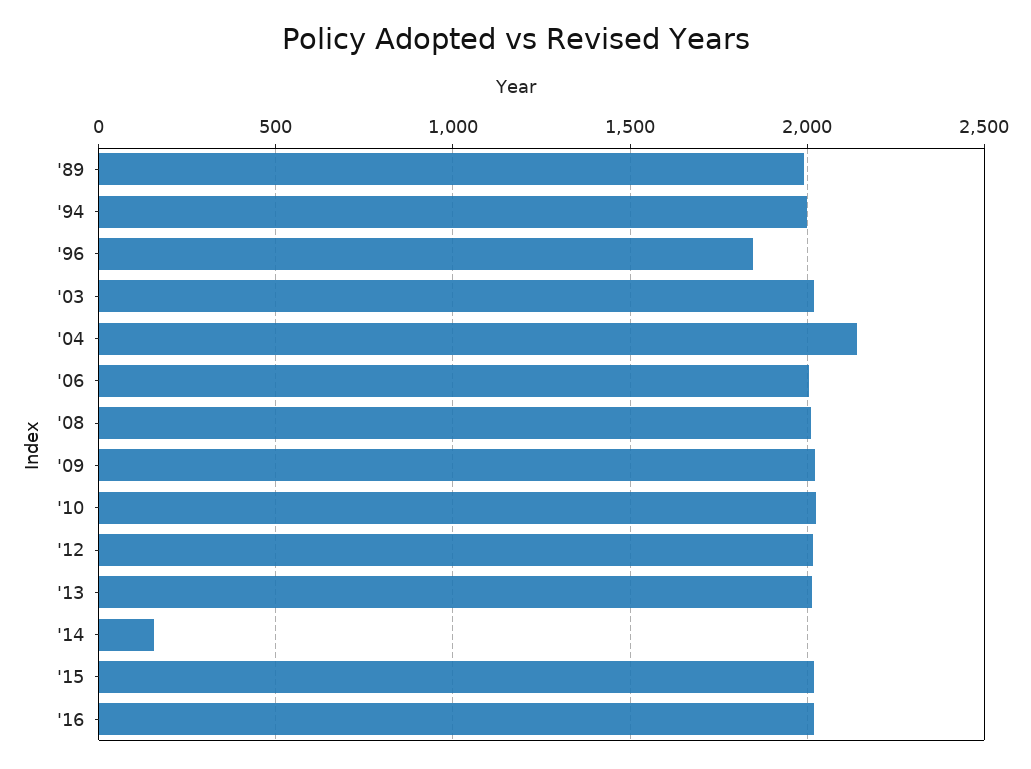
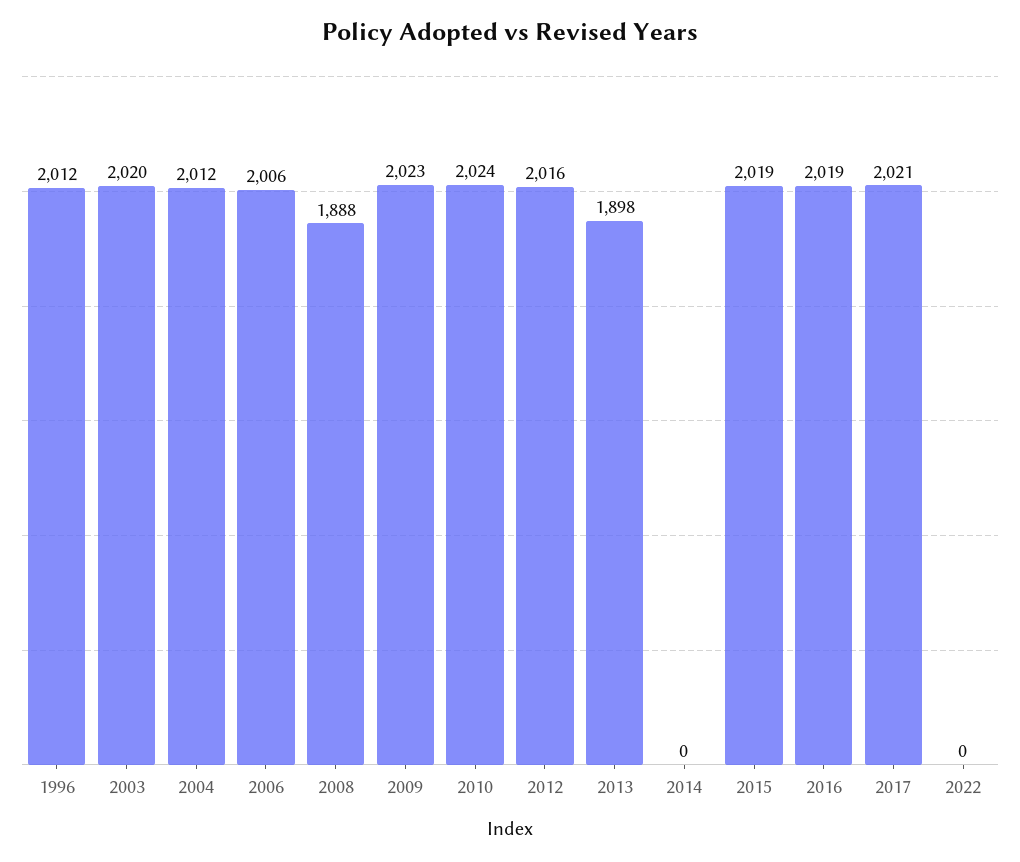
'89: 2000 -> none
'94: 2000 -> none
'96: 1850 -> 2012
'04: 2150 -> 2012
'08: 2000 -> 1888
'13: 2000 -> 1898
'14: 150 -> 0
2017: none -> 2021
2022: none -> 0

